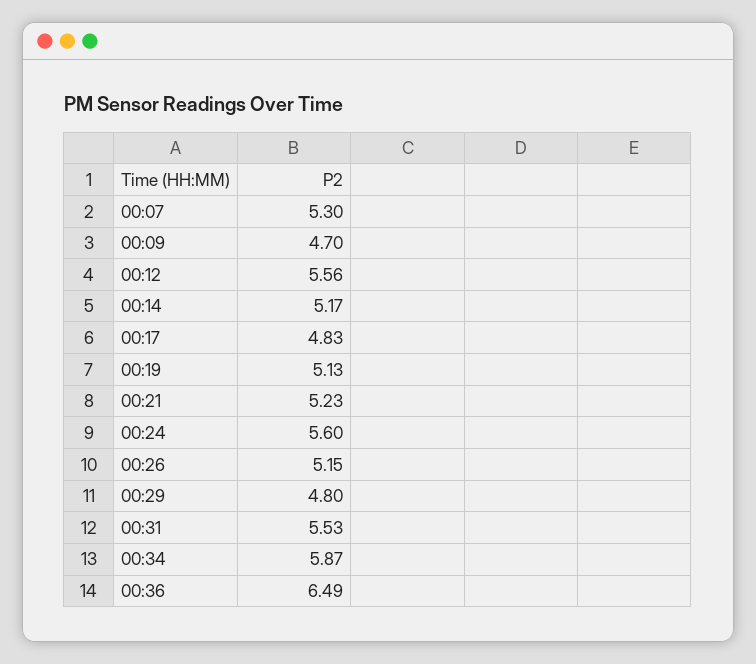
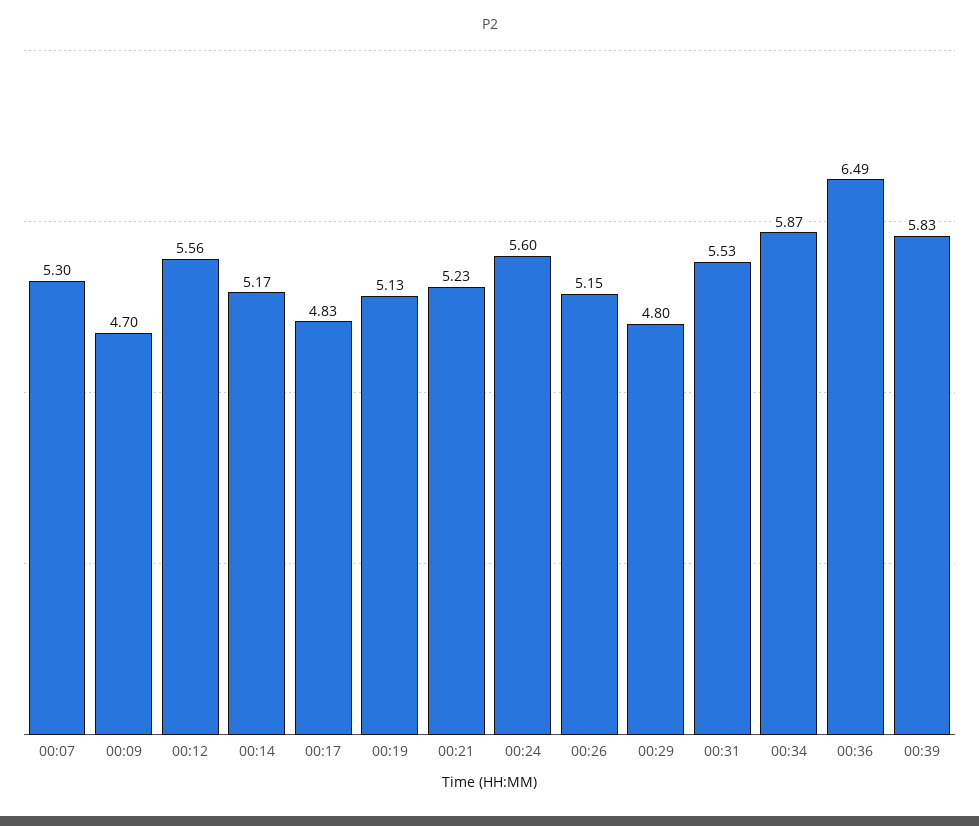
00:39: none -> 5.83

